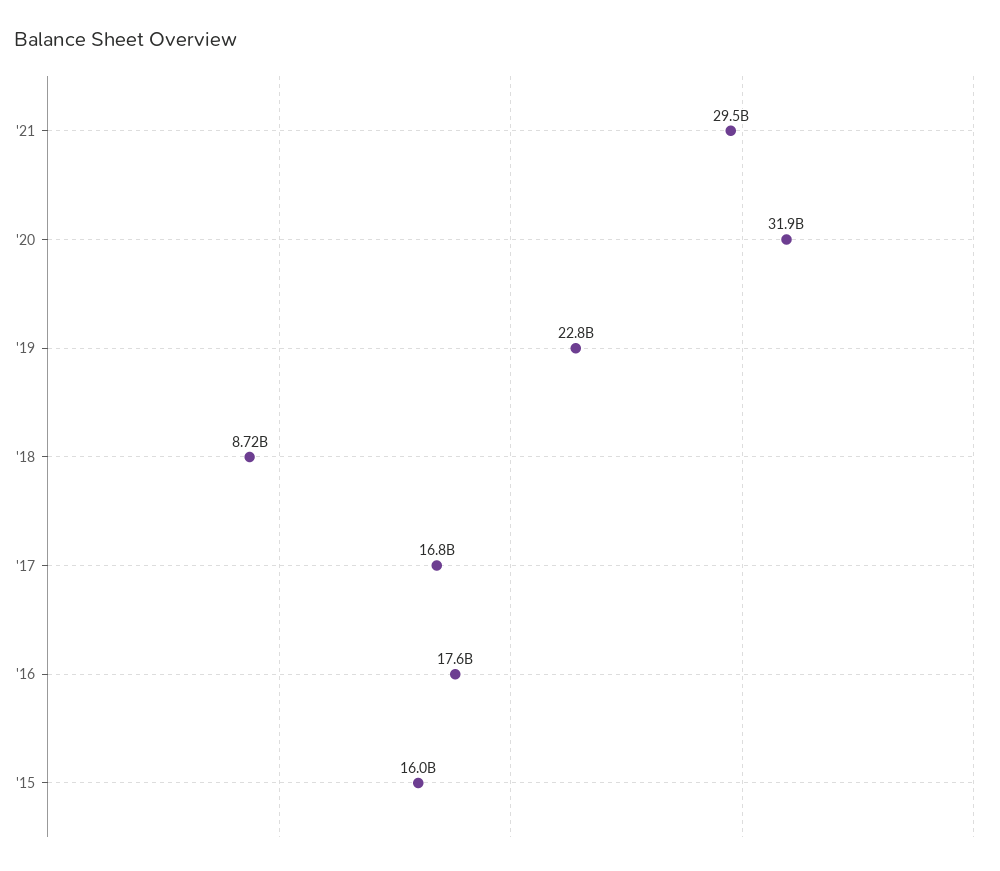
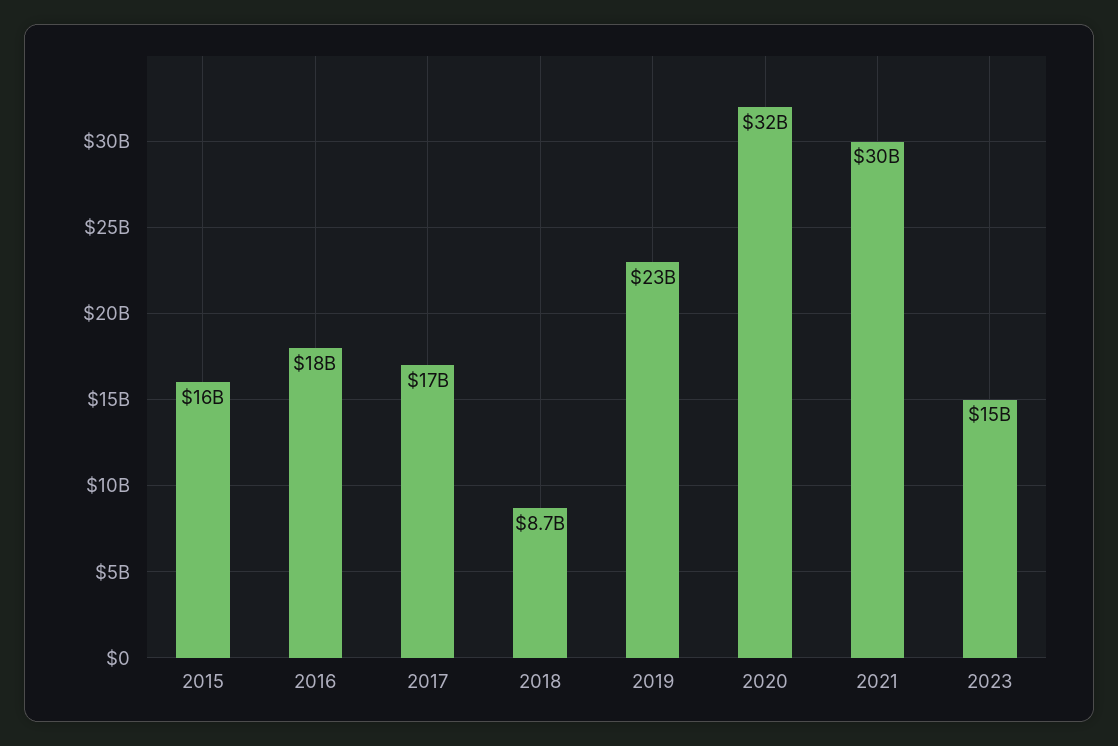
2023: none -> 15000000000

